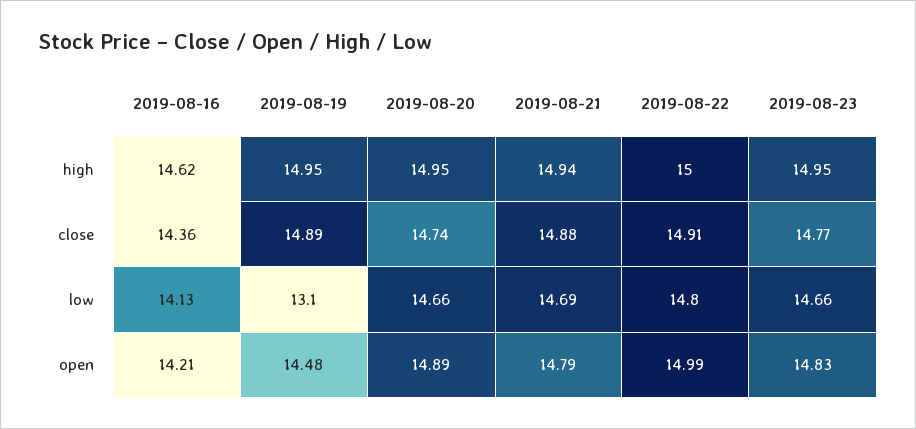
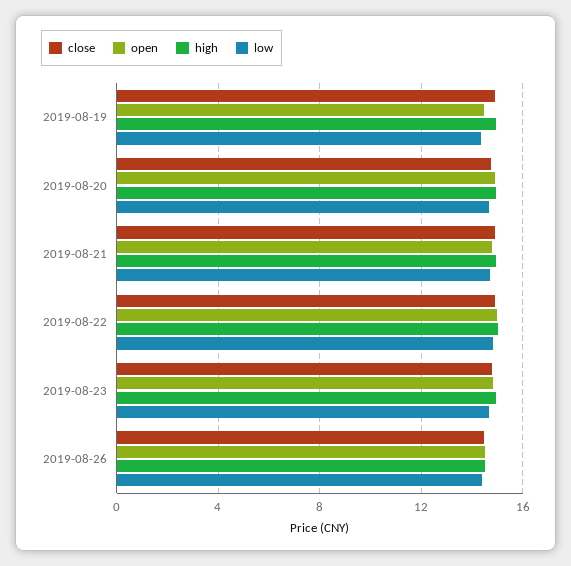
high, 2019-08-16: 14.62 -> none
close, 2019-08-16: 14.36 -> none
low, 2019-08-16: 14.13 -> none
low, 2019-08-19: 13.1 -> 14.5
open, 2019-08-16: 14.21 -> none
close, 2019-08-26: none -> 14.5
open, 2019-08-26: none -> 14.5
high, 2019-08-26: none -> 14.5
low, 2019-08-26: none -> 14.5

